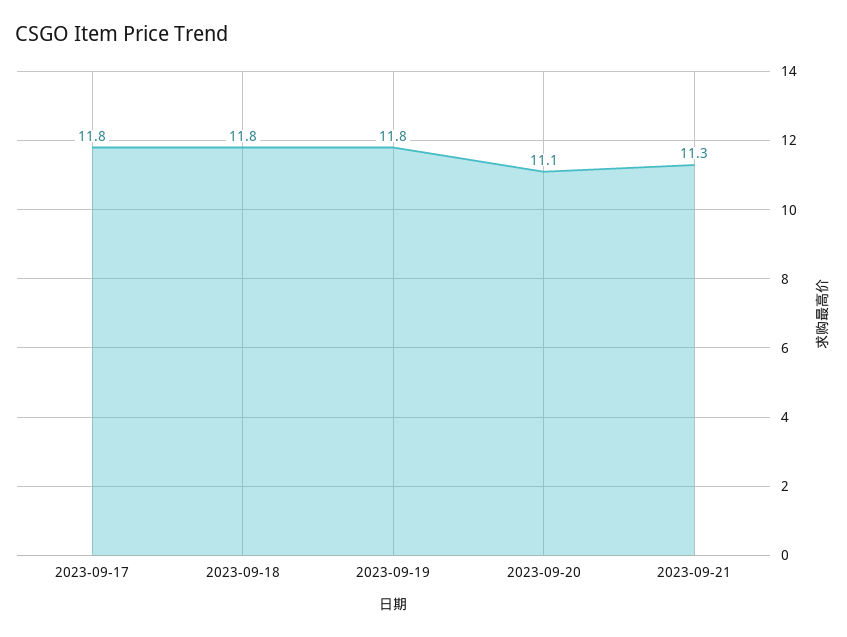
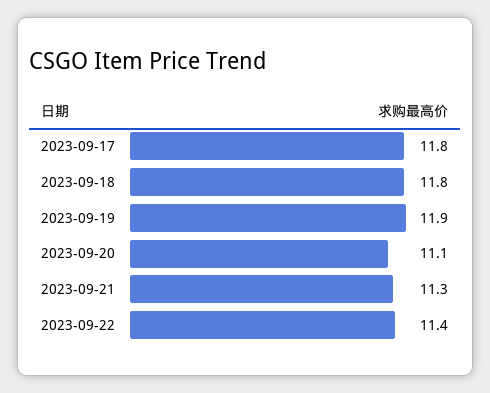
2023-09-19: 11.8 -> 11.9
2023-09-22: none -> 11.4

